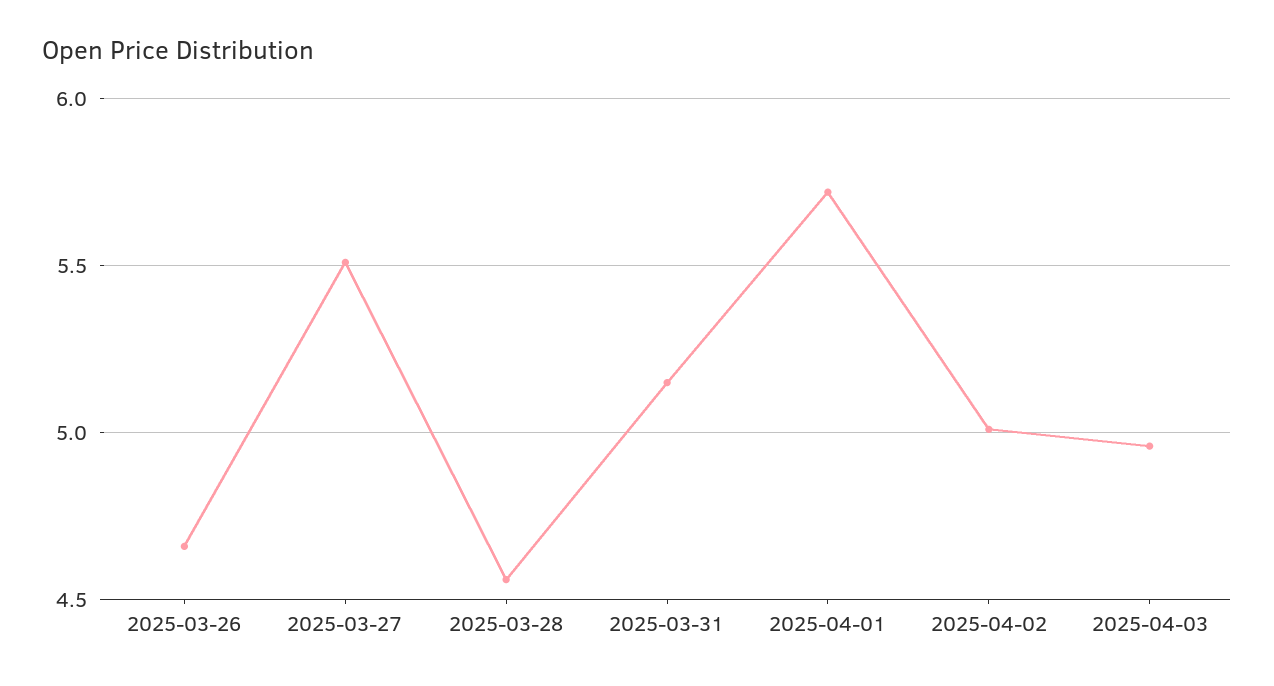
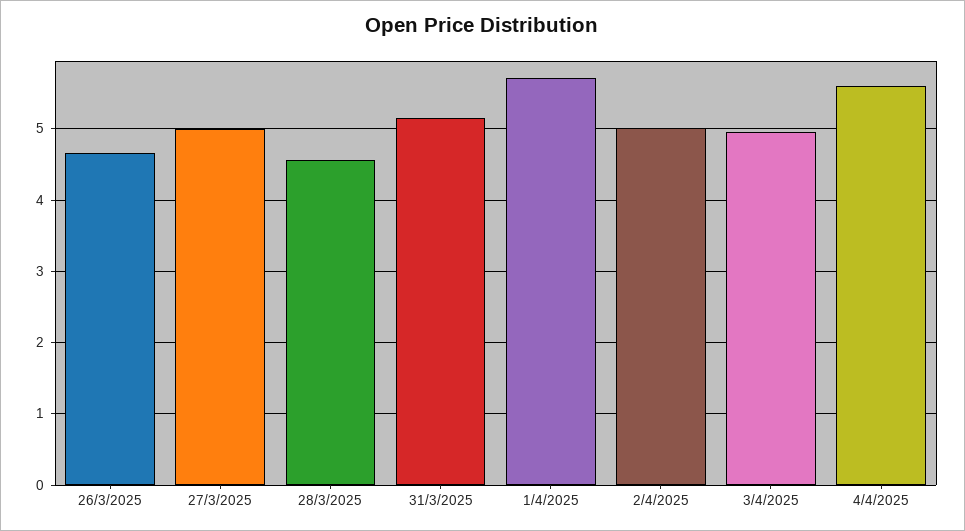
2025-03-27: 5.5 -> 5
4/4/2025: none -> 5.6

